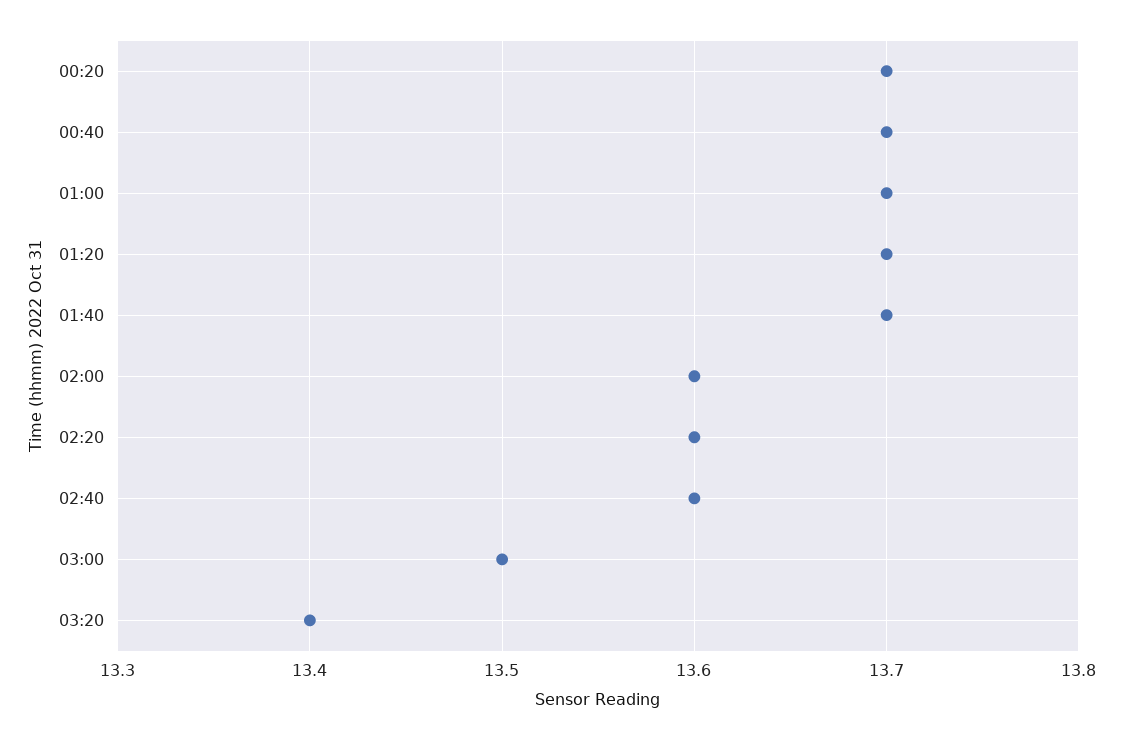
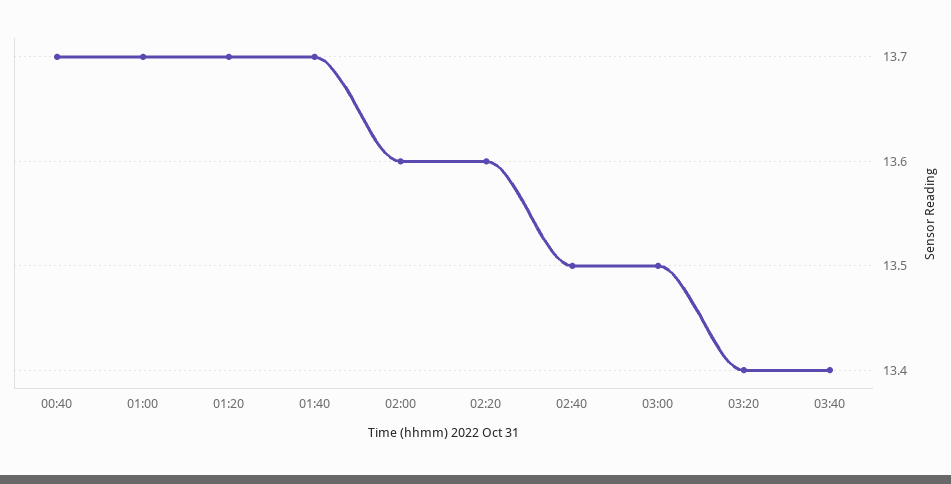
00:20: 13.7 -> none
02:40: 13.6 -> 13.5
03:40: none -> 13.4

